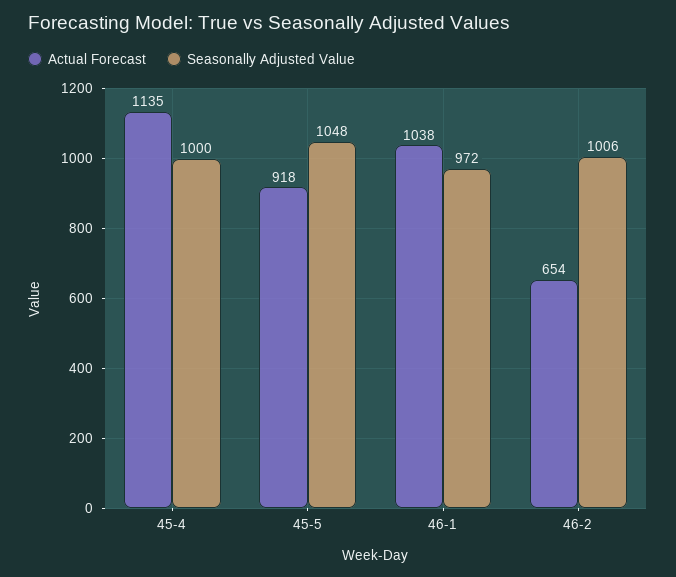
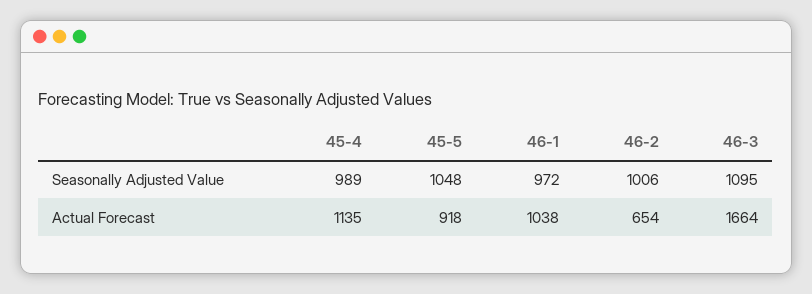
Seasonally Adjusted Value, 45-4: 1000 -> 989
Seasonally Adjusted Value, 46-3: none -> 1095
Actual Forecast, 46-3: none -> 1664

